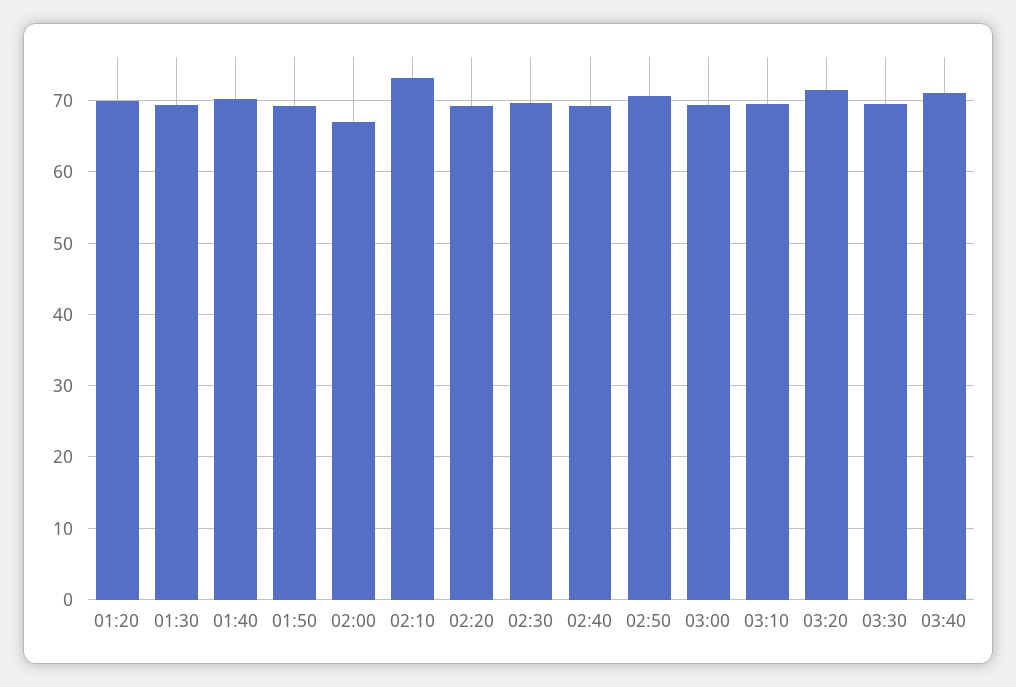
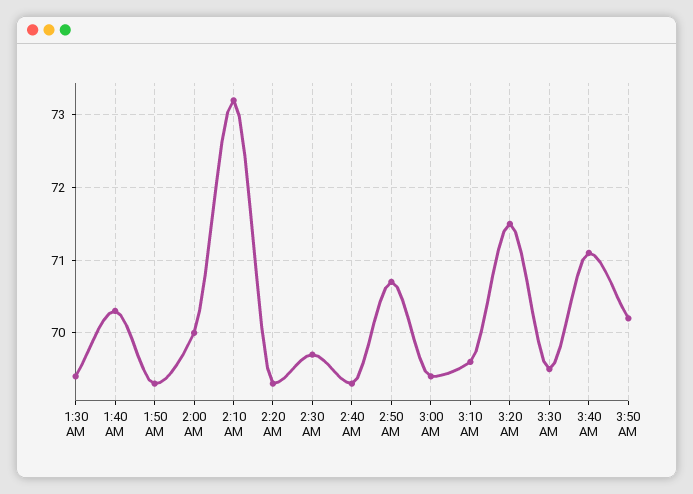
01:20: 70 -> none
02:00: 67 -> 70
3:50 AM: none -> 70.2

